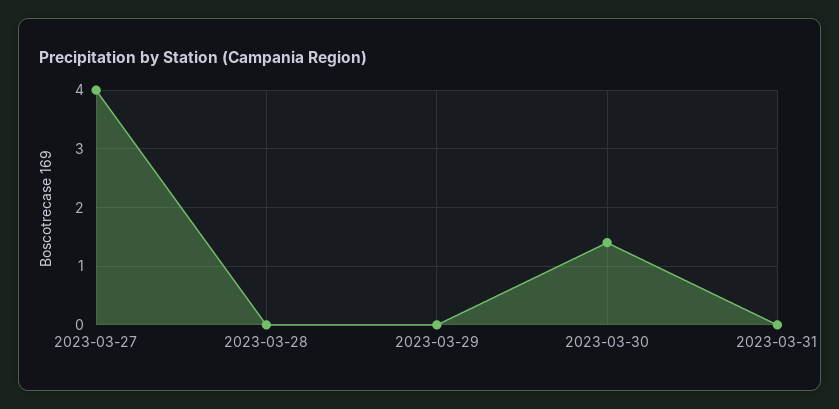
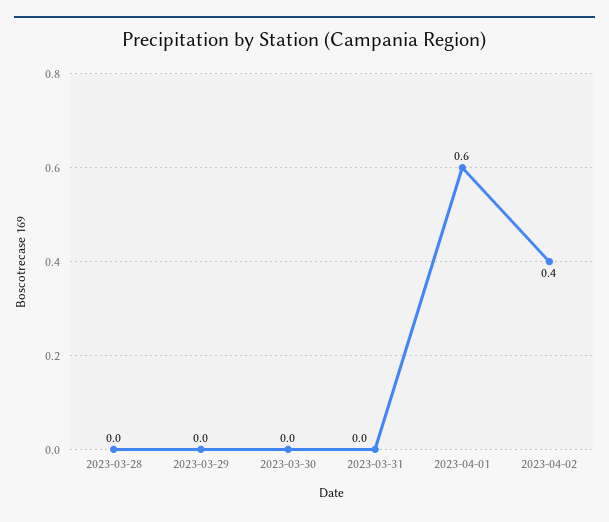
2023-03-27: 4 -> none
2023-03-30: 1.5 -> 0
2023-04-01: none -> 0.6
2023-04-02: none -> 0.4

